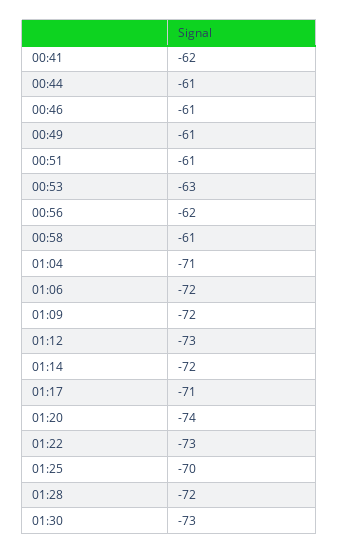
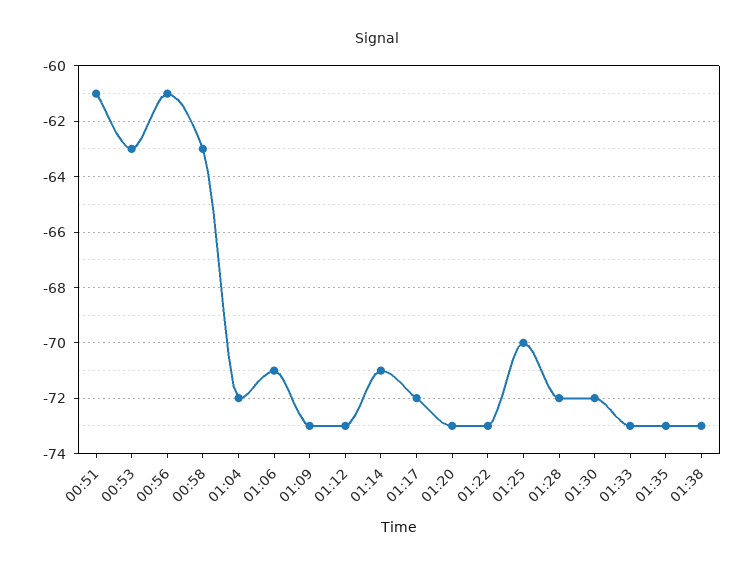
00:41: -62 -> none
00:44: -61 -> none
00:46: -61 -> none
00:49: -61 -> none
00:56: -62 -> -61
00:58: -61 -> -63
01:04: -71 -> -72
01:06: -72 -> -71
01:09: -72 -> -73
01:14: -72 -> -71
01:17: -71 -> -72
01:20: -74 -> -73
01:30: -73 -> -72
01:33: none -> -73
01:35: none -> -73
01:38: none -> -73

